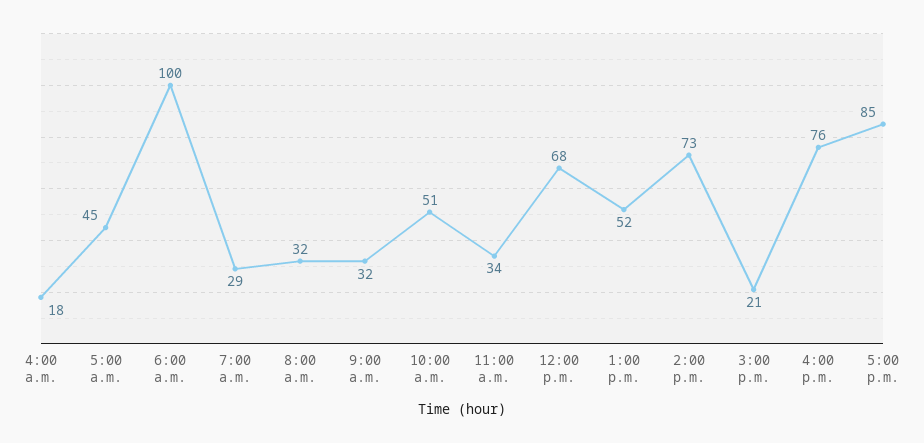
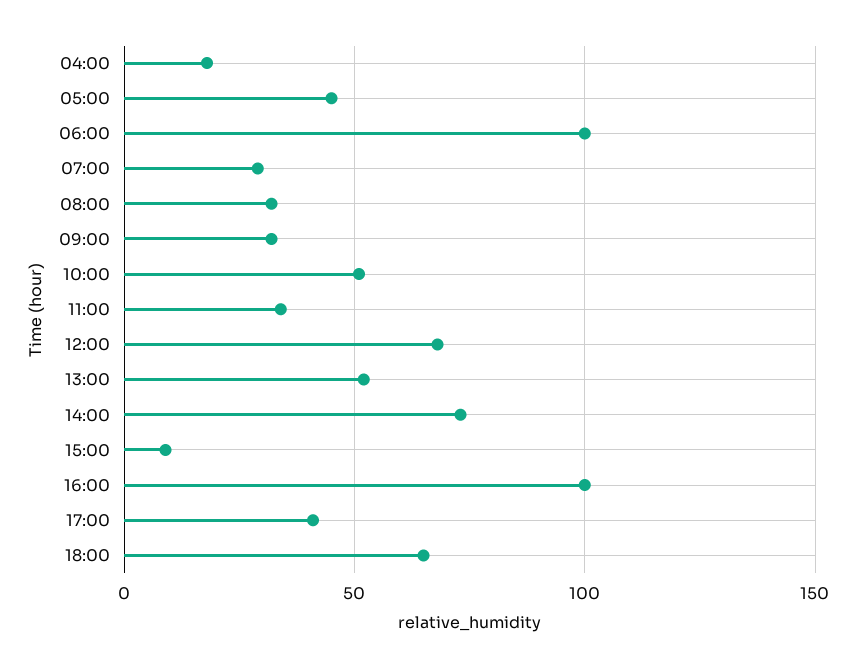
3:00 p.m.: 21 -> 10
4:00 p.m.: 76 -> 100
5:00 p.m.: 85 -> 40
18:00: none -> 65

